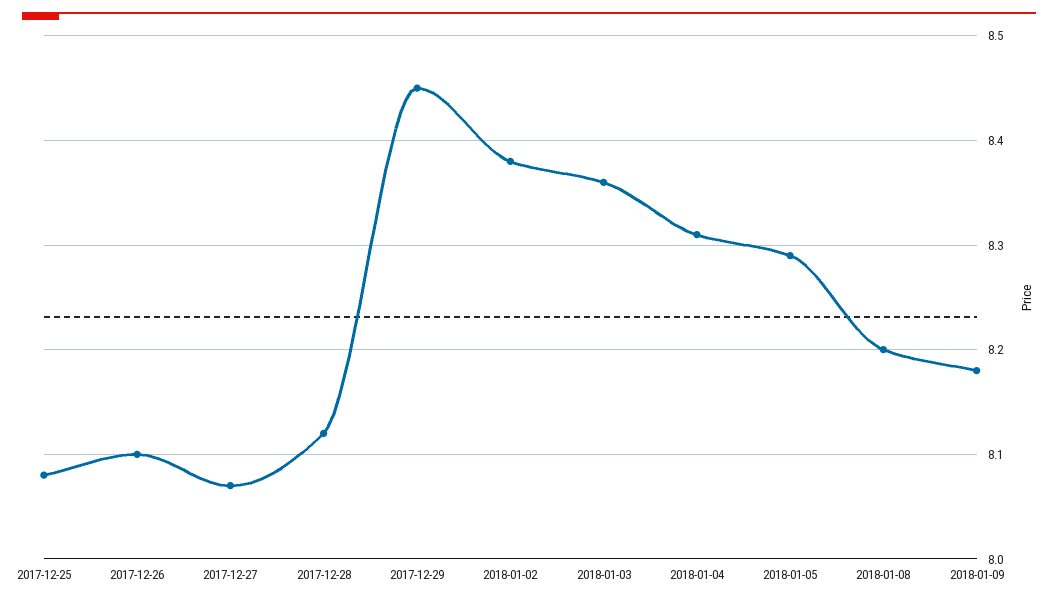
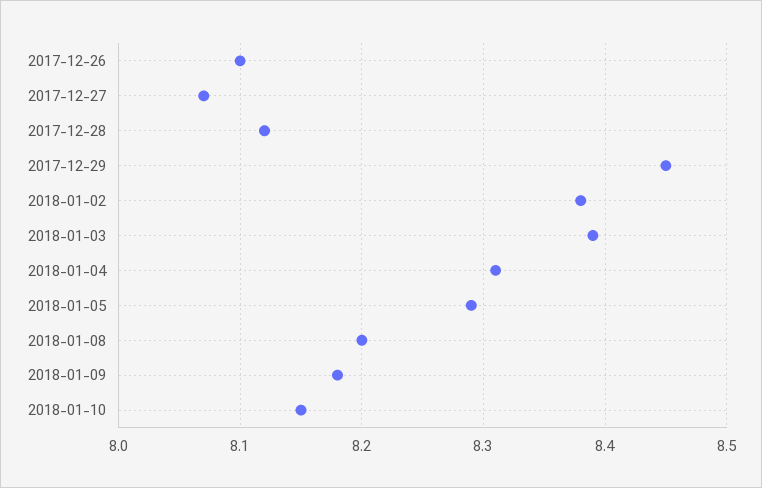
2017-12-25: 8.08 -> none
2018-01-03: 8.36 -> 8.39
2018-01-10: none -> 8.15

